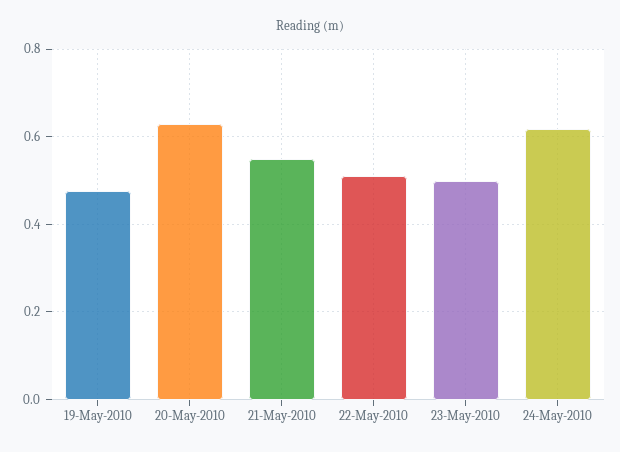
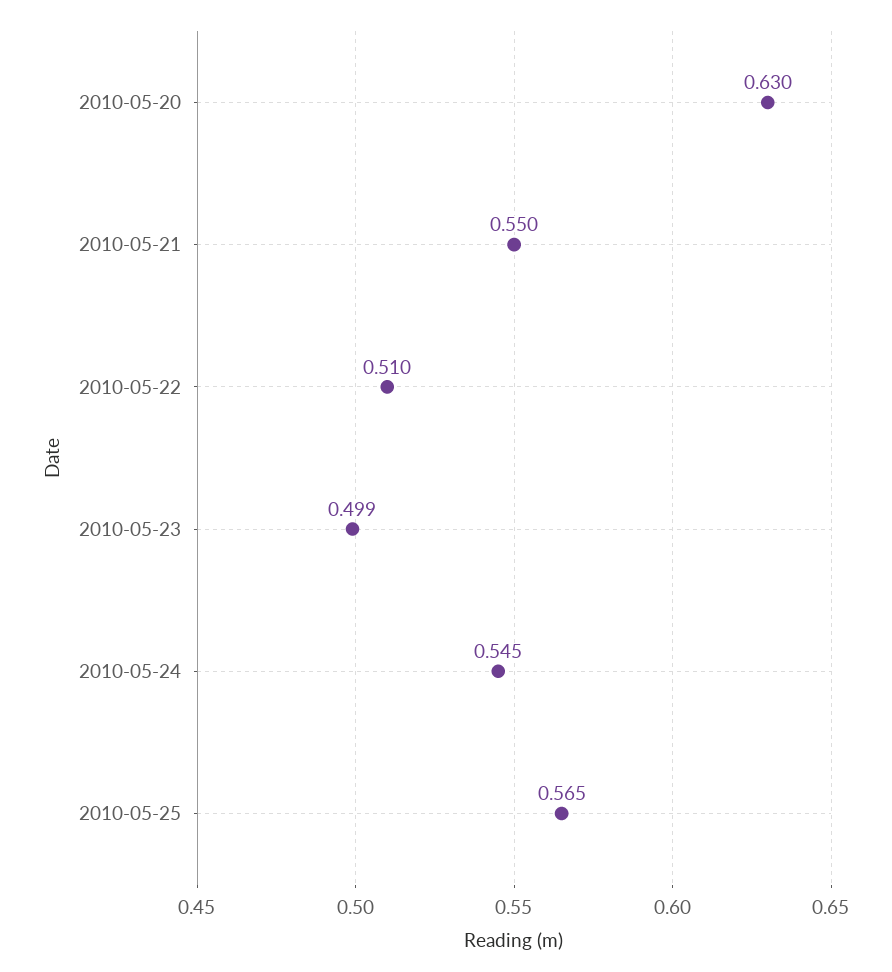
19-May-2010: 0.48 -> none
24-May-2010: 0.62 -> 0.545
2010-05-25: none -> 0.565

